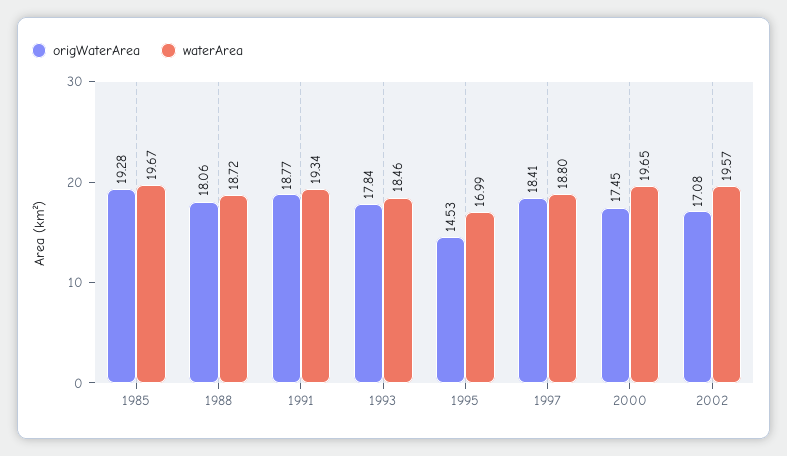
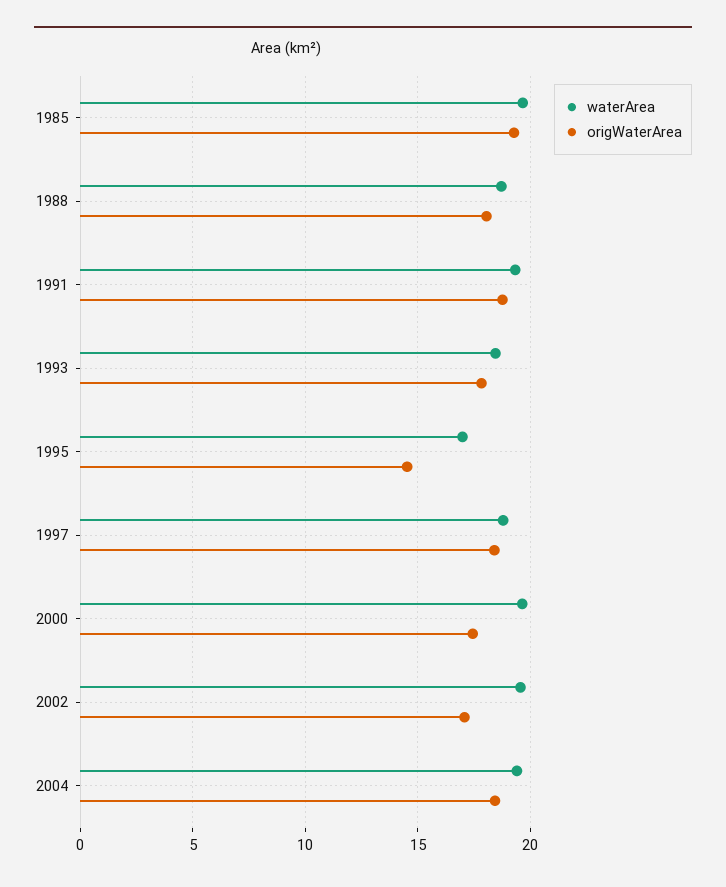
waterArea, 2004: none -> 19.5
origWaterArea, 2004: none -> 18.5

